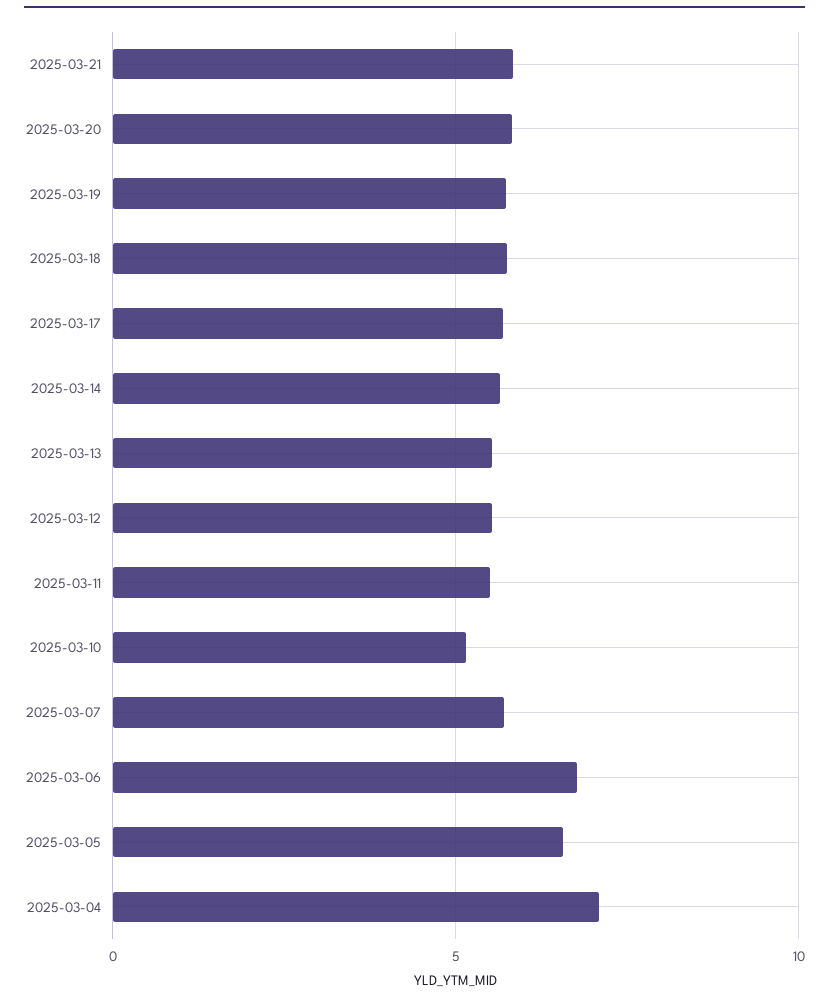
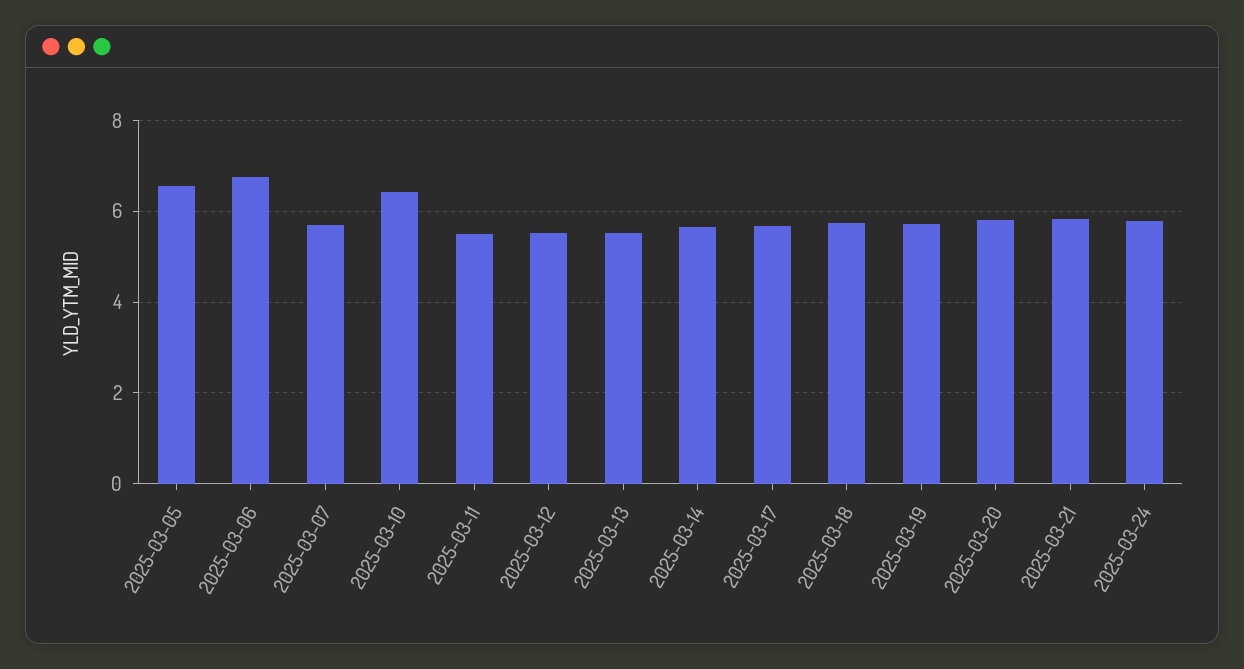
2025-03-10: 5 -> 6.4
2025-03-04: 7 -> none
2025-03-24: none -> 5.8

